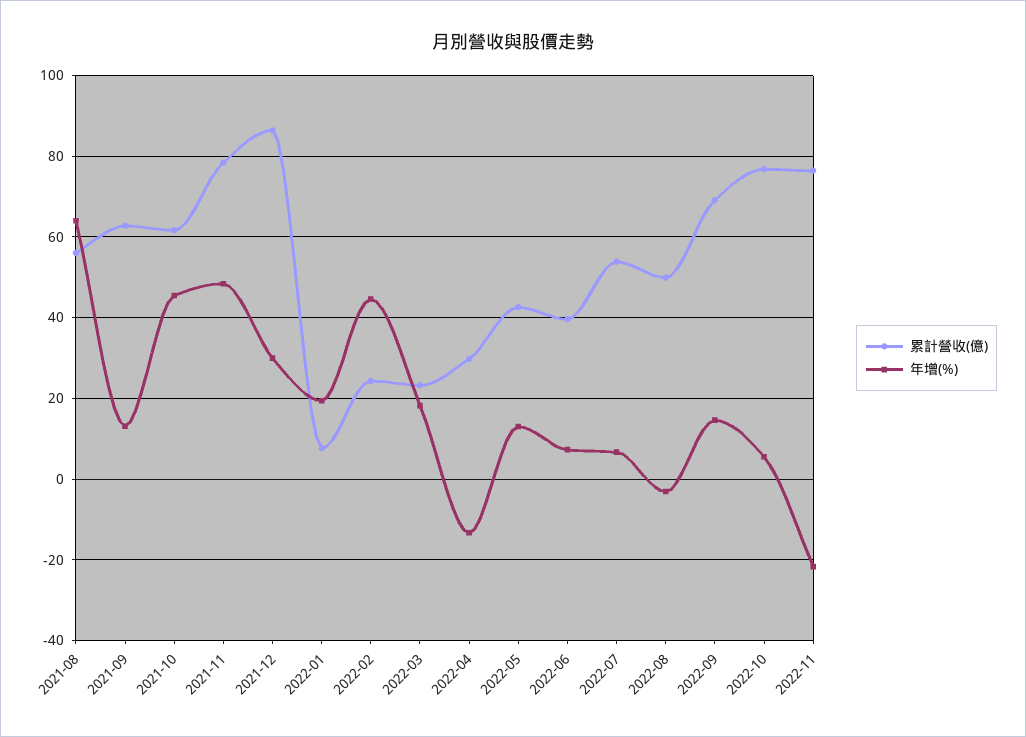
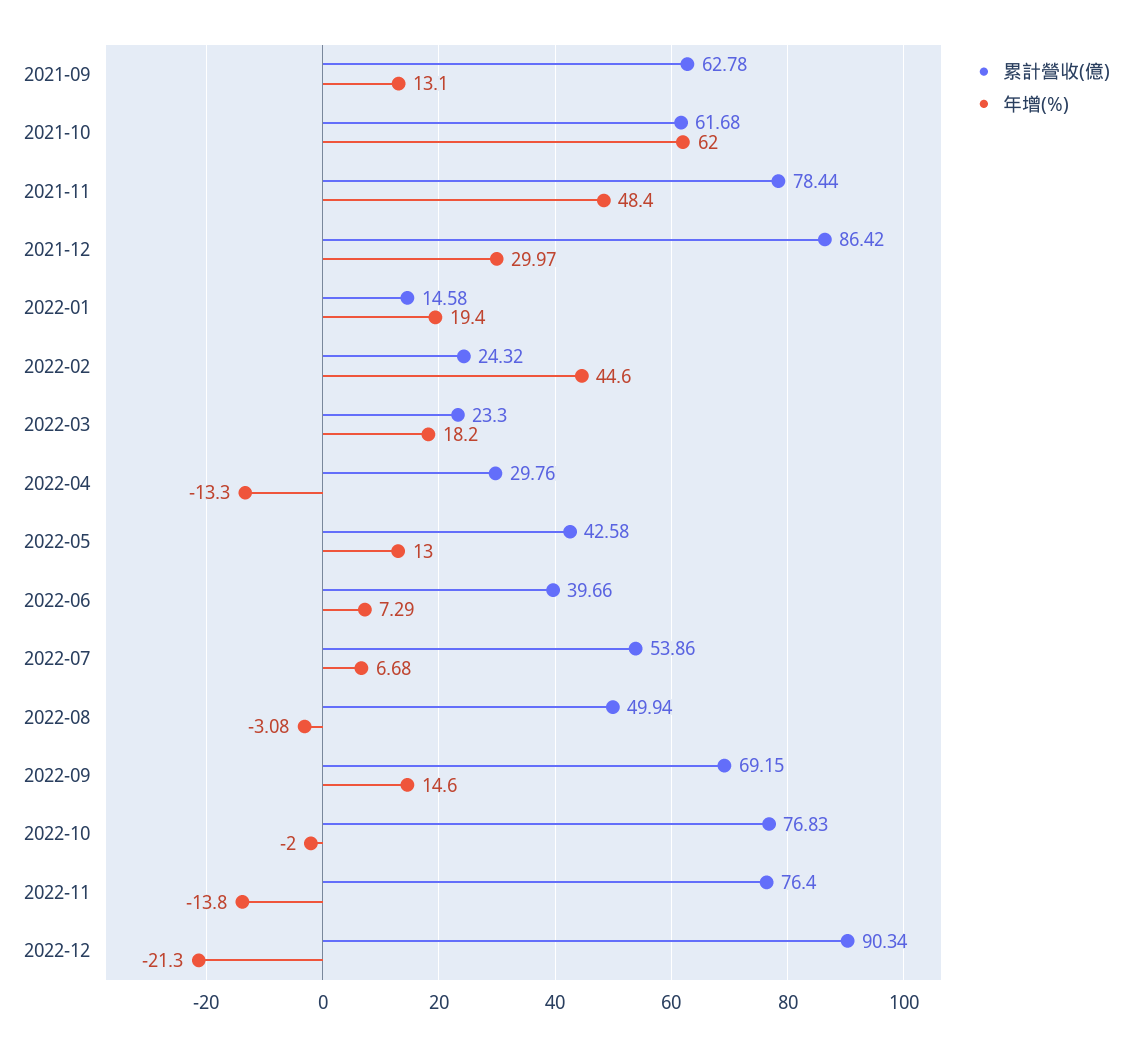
累計營收(億), 2021-08: 56 -> none
年增(%), 2021-08: 64 -> none
年增(%), 2021-10: 46 -> 62
累計營收(億), 2022-01: 8 -> 14.58
年增(%), 2022-10: 6 -> -2
年增(%), 2022-11: -22 -> -13.8
累計營收(億), 2022-12: none -> 90.34
年增(%), 2022-12: none -> -21.3

